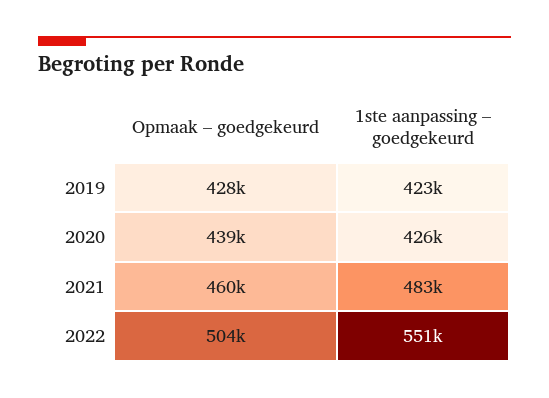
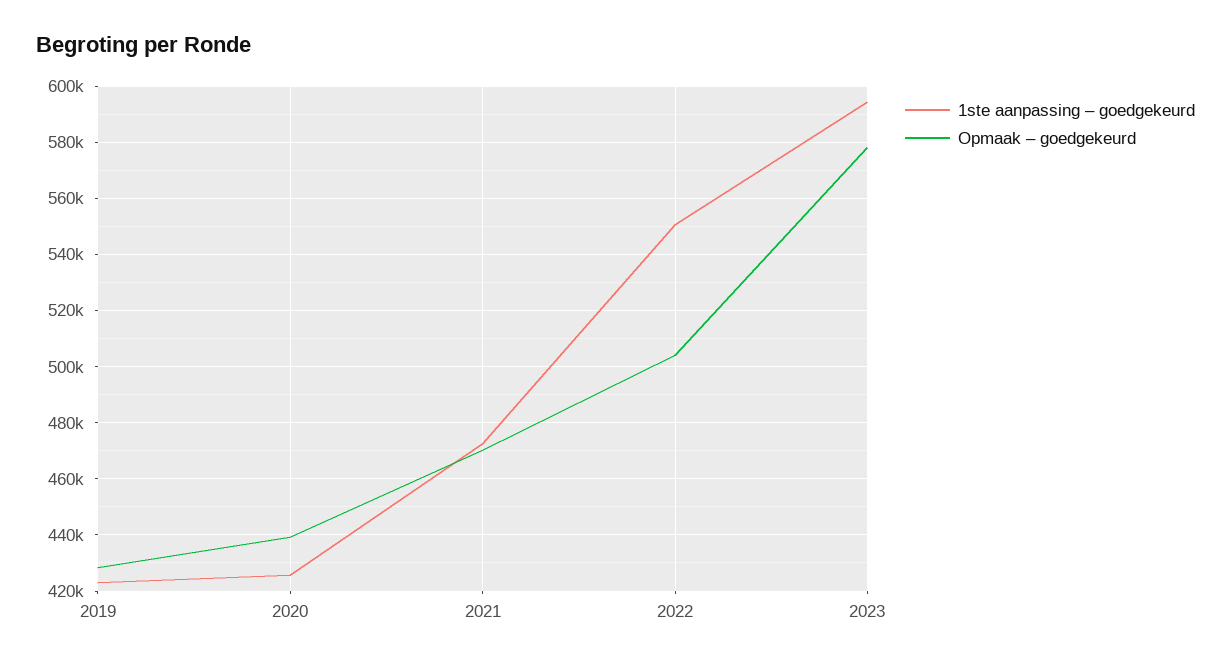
Opmaak – goedgekeurd, 2021: 460000 -> 470000
1ste aanpassing – goedgekeurd, 2021: 483000 -> 472500
1ste aanpassing – goedgekeurd, 2023: none -> 595000
Opmaak – goedgekeurd, 2023: none -> 577500

